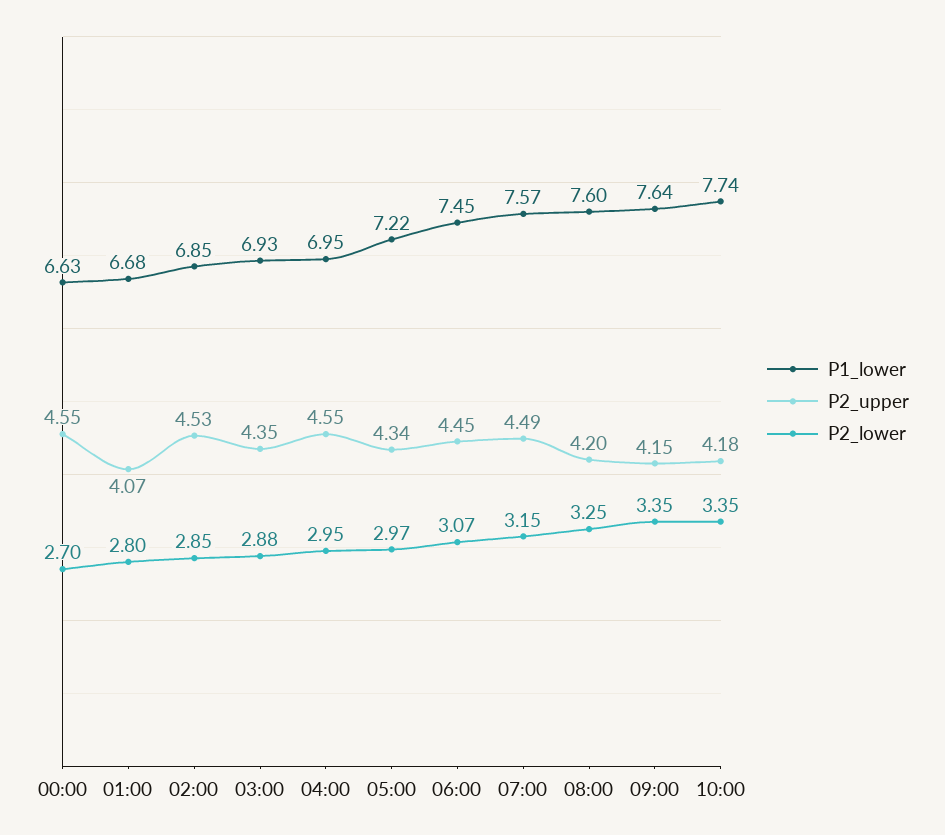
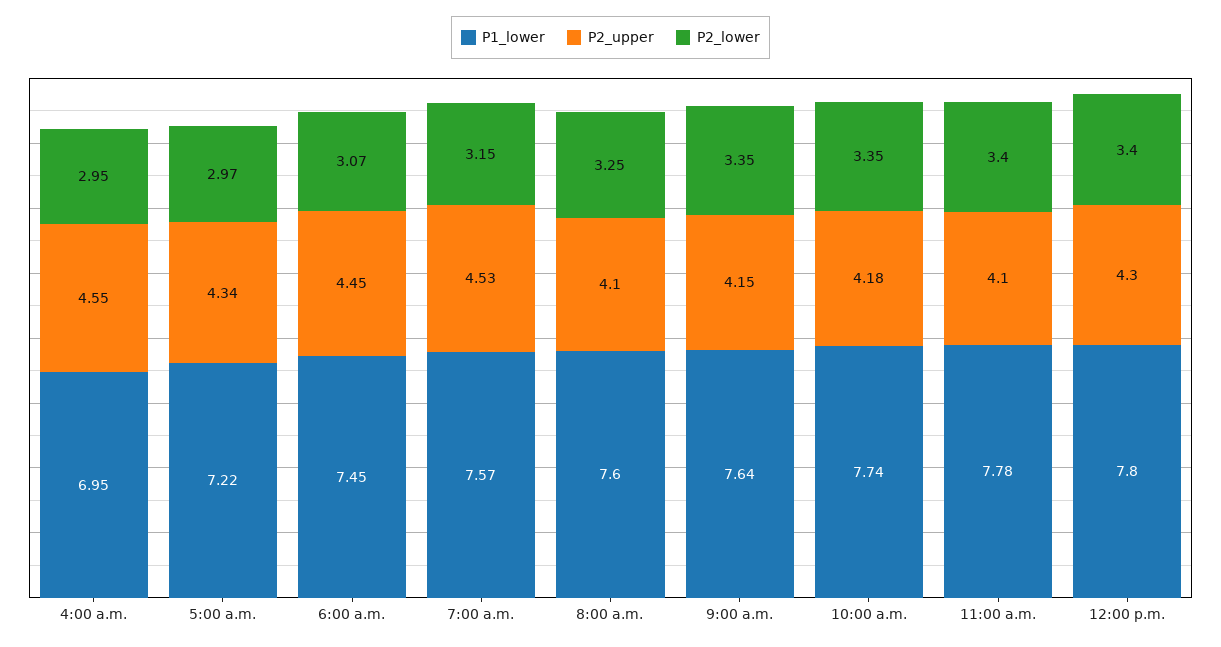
P1_lower, 00:00: 6.63 -> none
P2_upper, 00:00: 4.55 -> none
P2_lower, 00:00: 2.7 -> none
P1_lower, 01:00: 6.68 -> none
P2_upper, 01:00: 4.07 -> none
P2_lower, 01:00: 2.8 -> none
P1_lower, 02:00: 6.85 -> none
P2_upper, 02:00: 4.53 -> none
P2_lower, 02:00: 2.85 -> none
P1_lower, 03:00: 6.93 -> none
P2_upper, 03:00: 4.35 -> none
P2_lower, 03:00: 2.88 -> none
P2_upper, 07:00: 4.49 -> 4.53
P2_upper, 08:00: 4.2 -> 4.1
P1_lower, 11:00 a.m.: none -> 7.78
P2_upper, 11:00 a.m.: none -> 4.1
P2_lower, 11:00 a.m.: none -> 3.4
P1_lower, 12:00 p.m.: none -> 7.8
P2_upper, 12:00 p.m.: none -> 4.3
P2_lower, 12:00 p.m.: none -> 3.4

